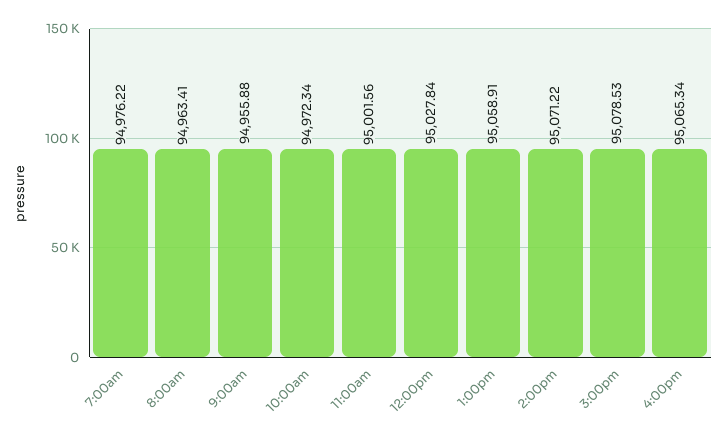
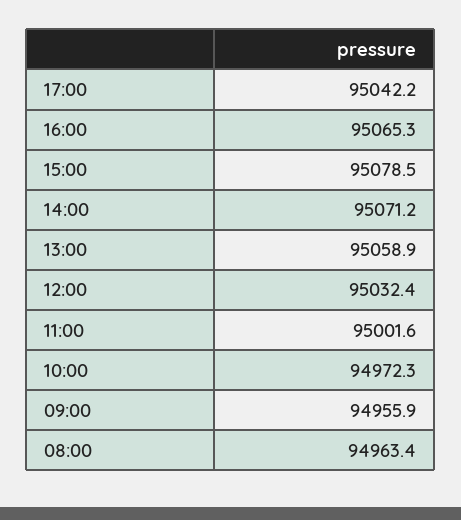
7:00am: 94976.22 -> none
12:00pm: 95027.84 -> 95032.4
17:00: none -> 95042.2

